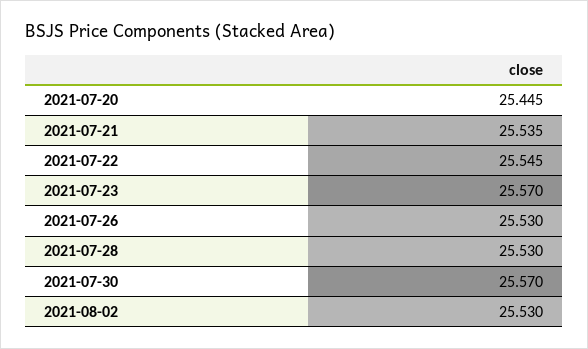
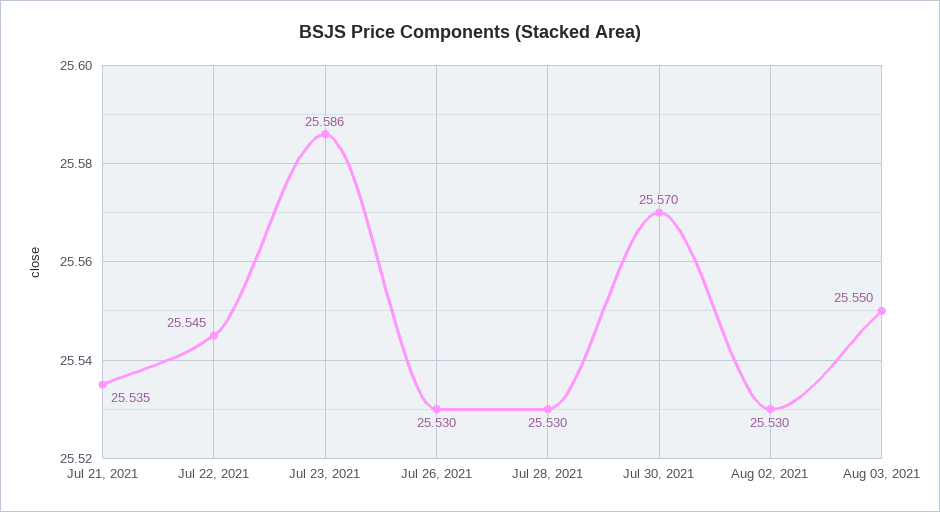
2021-07-20: 25.445 -> none
2021-07-23: 25.57 -> 25.586
Aug 03, 2021: none -> 25.55

